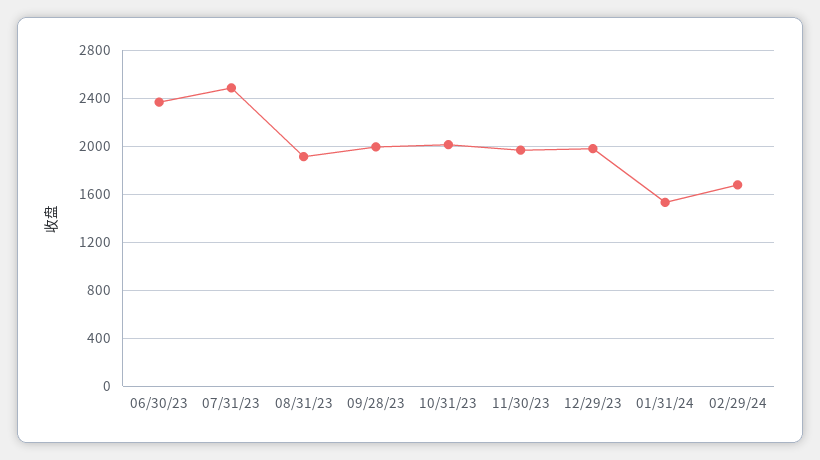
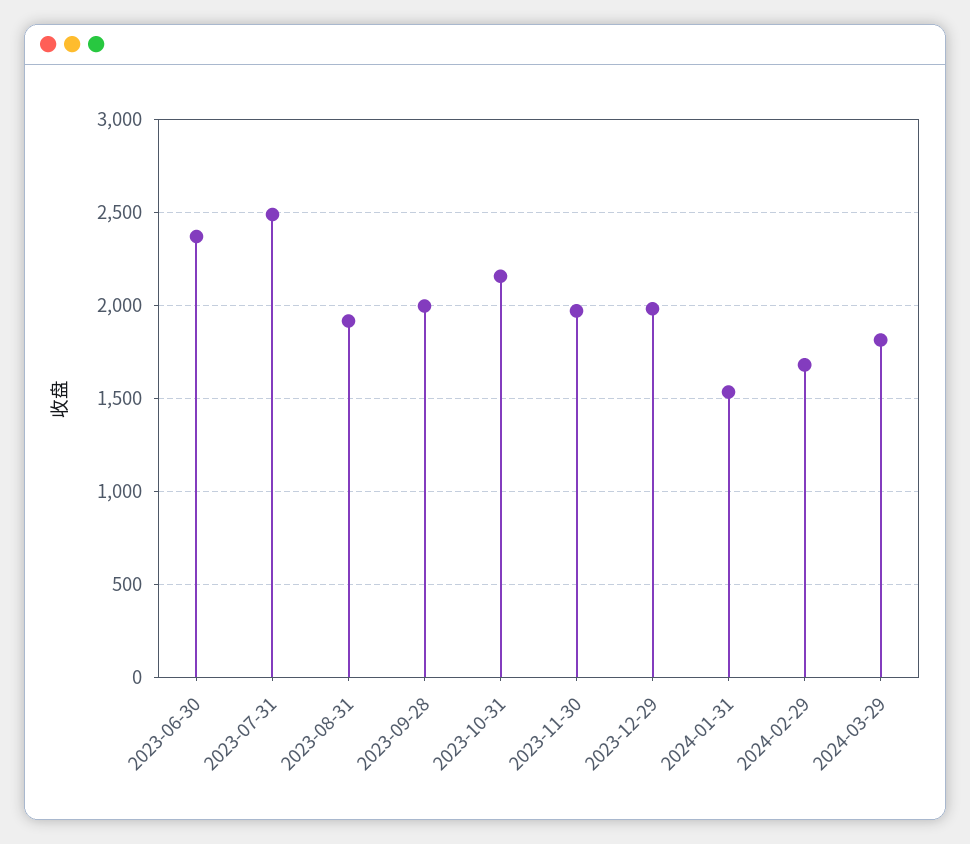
10/31/23: 2000 -> 2150
2024-03-29: none -> 1800

